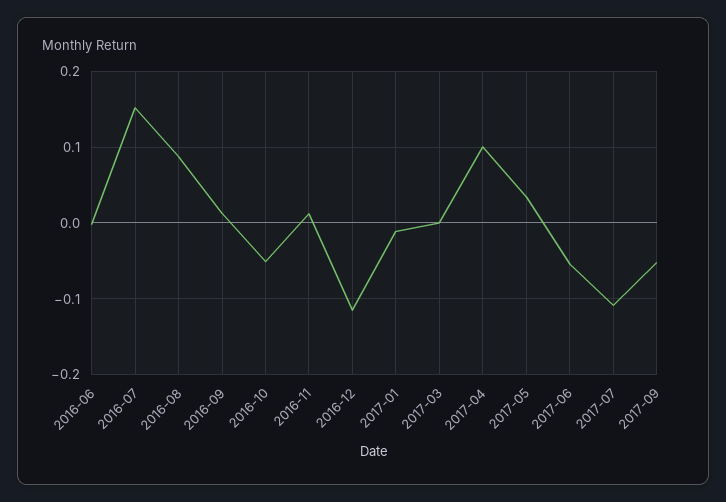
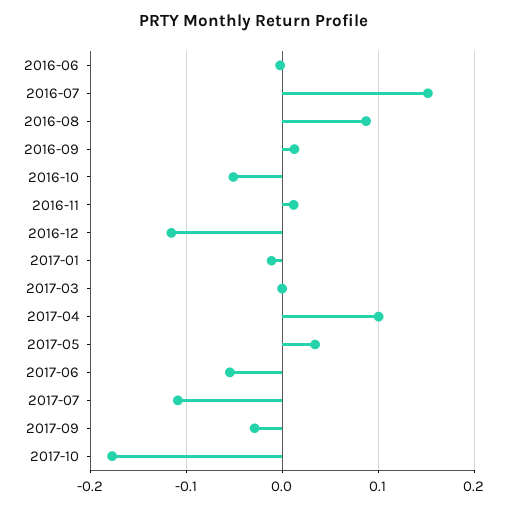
2017-09: -0.05 -> -0.03
2017-10: none -> -0.18

